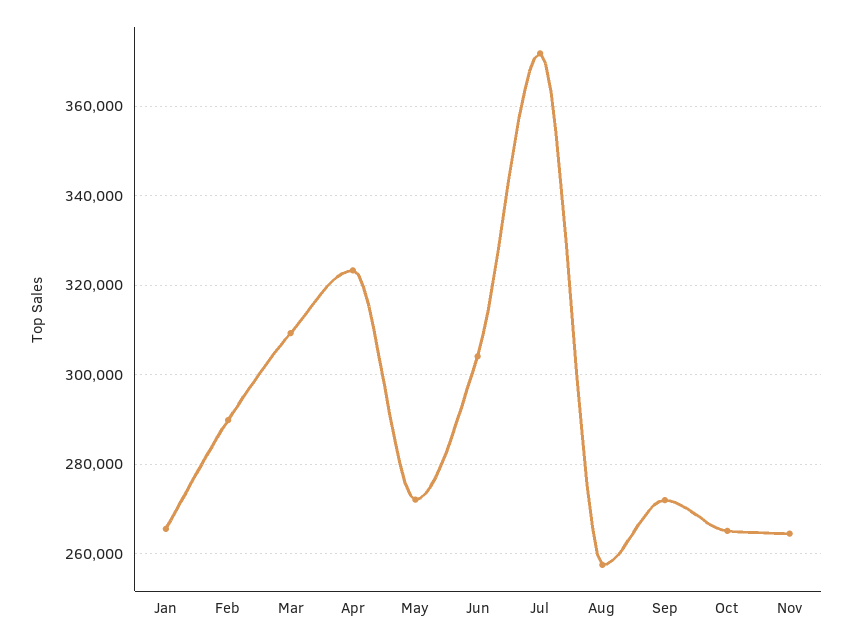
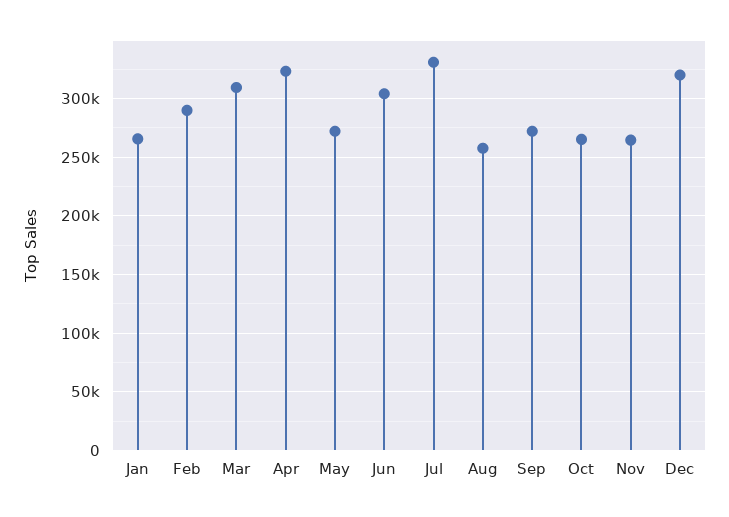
Jul: 372000 -> 330000
Dec: none -> 320000

